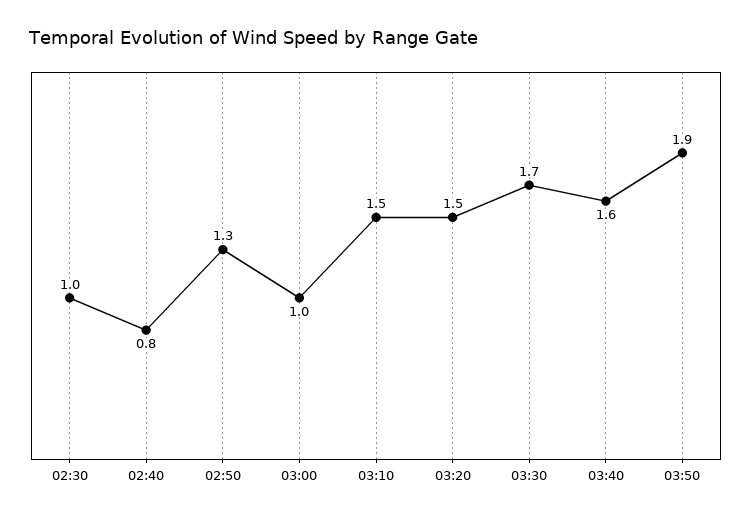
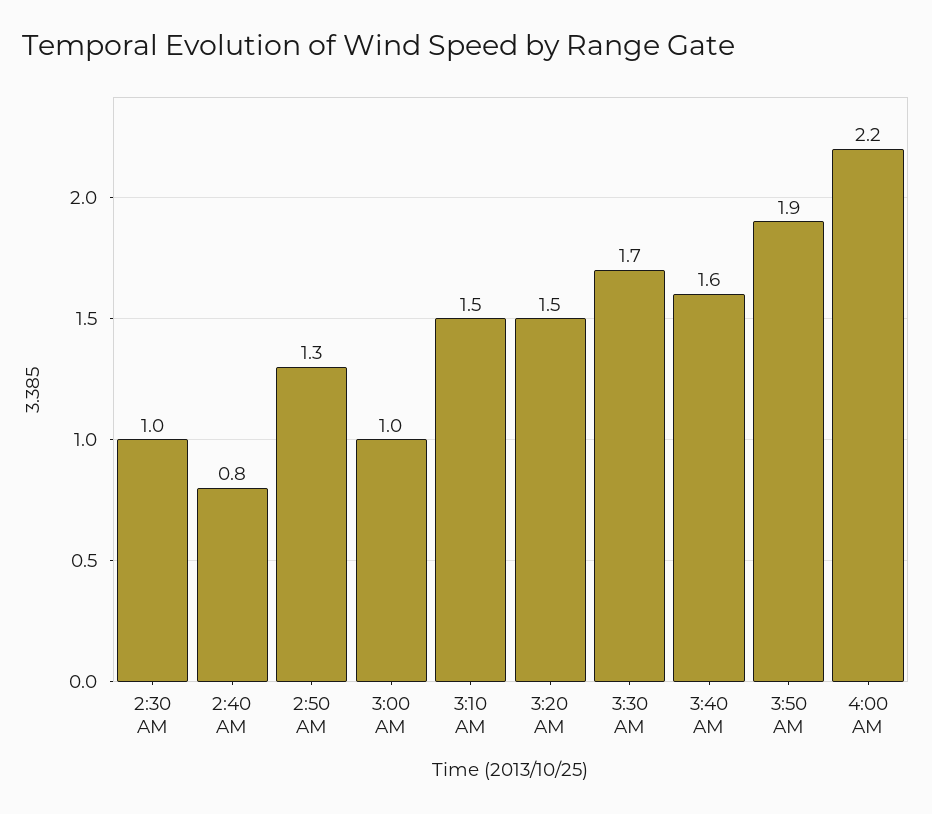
4:00 AM: none -> 2.2

